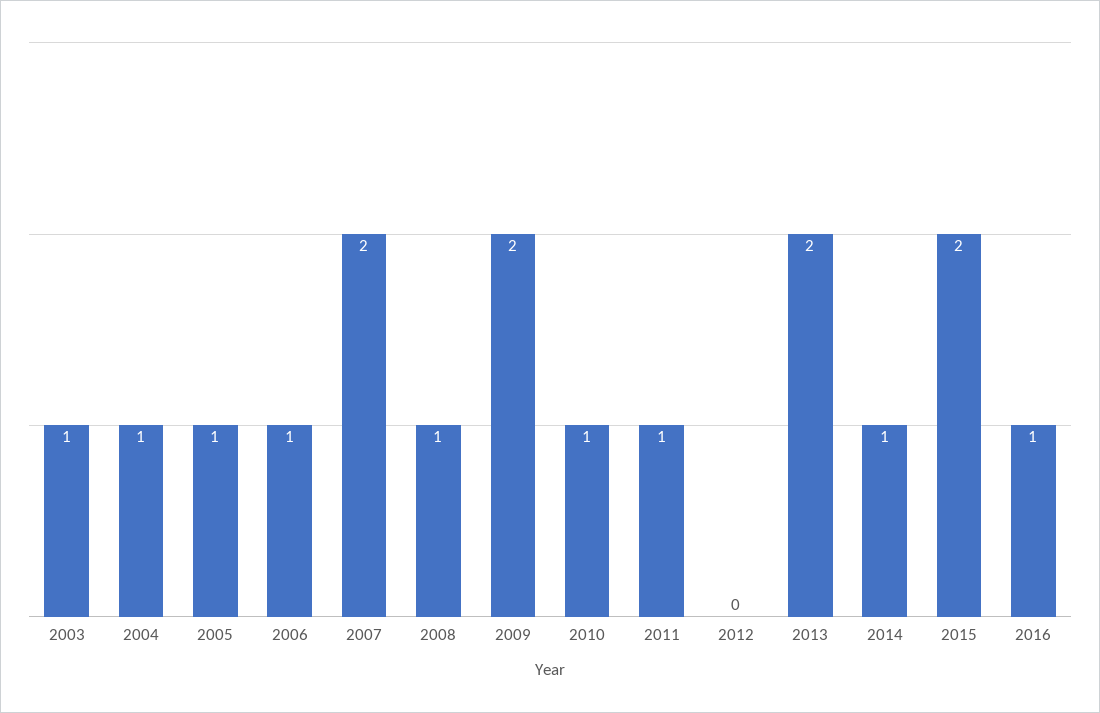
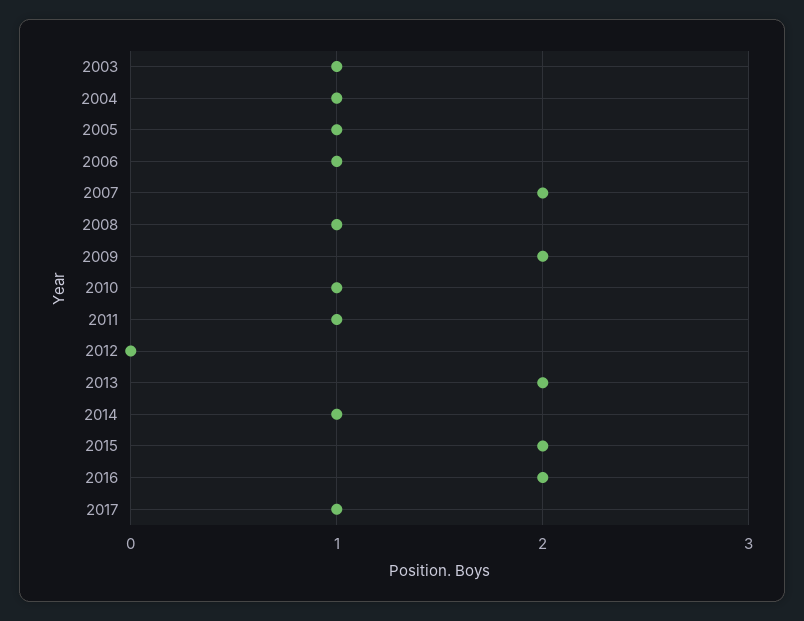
2016: 1 -> 2
2017: none -> 1

